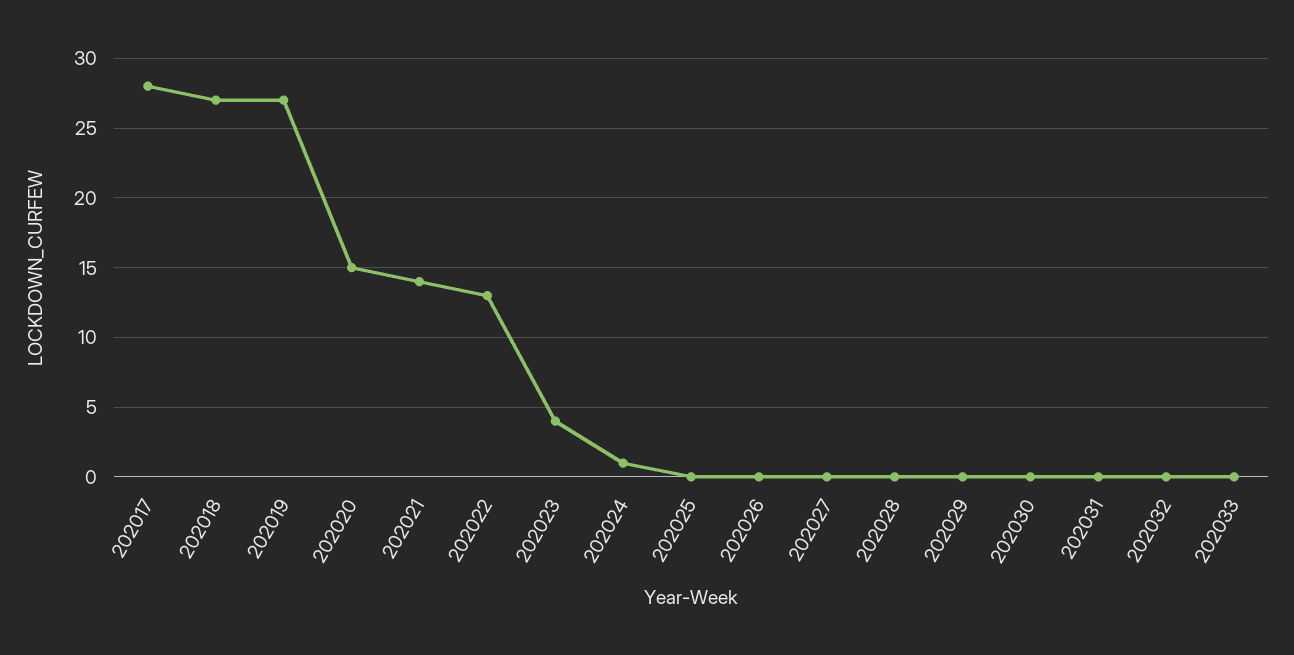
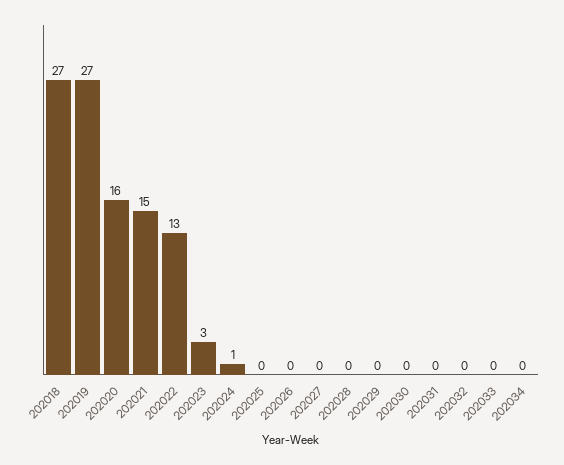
202017: 28 -> none
202020: 15 -> 16
202021: 14 -> 15
202023: 4 -> 3
202034: none -> 0

